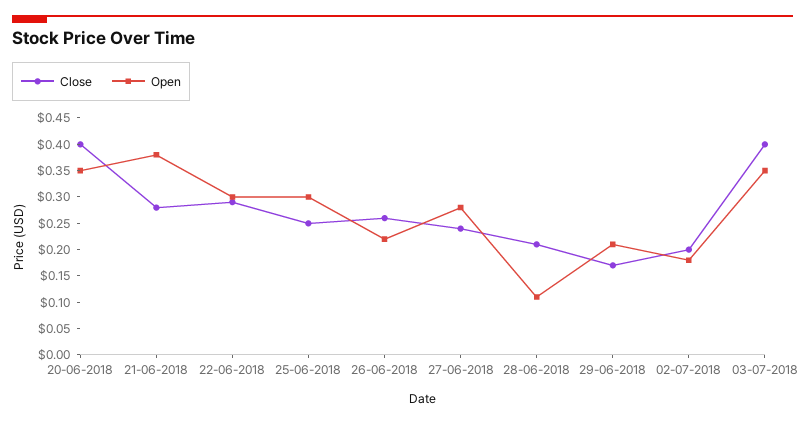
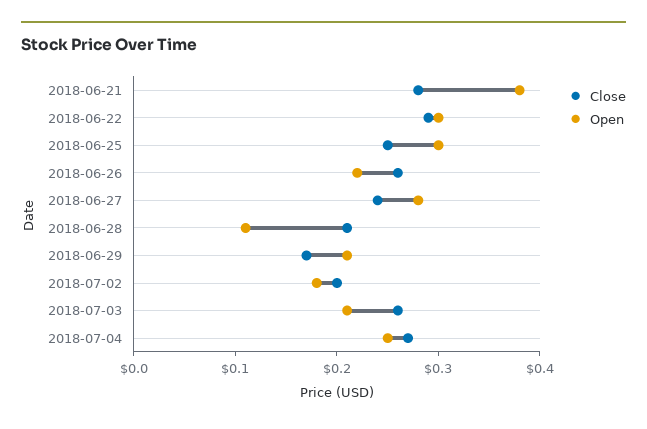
Close, 20-06-2018: 0.4 -> none
Open, 20-06-2018: 0.35 -> none
Close, 03-07-2018: 0.4 -> 0.26
Open, 03-07-2018: 0.35 -> 0.21
Close, 2018-07-04: none -> 0.27
Open, 2018-07-04: none -> 0.25

